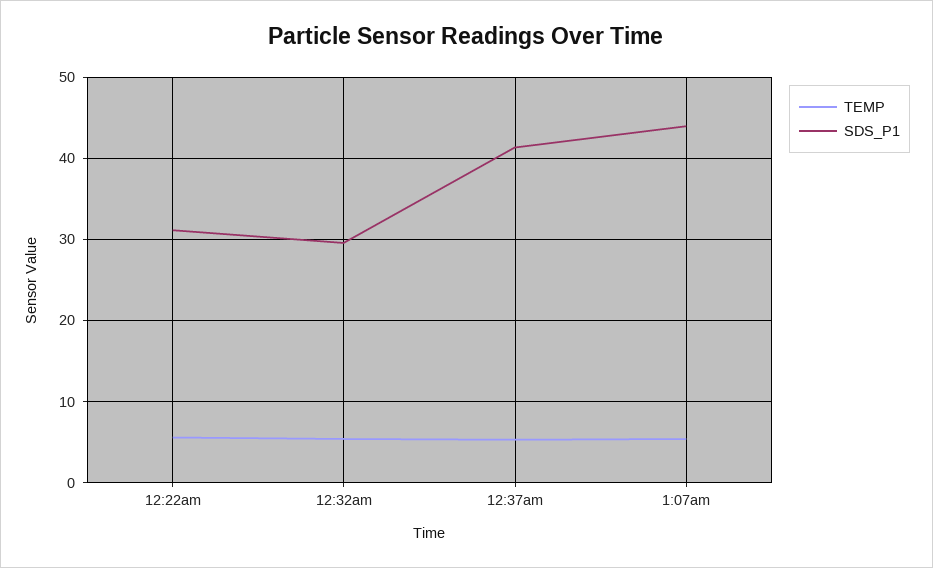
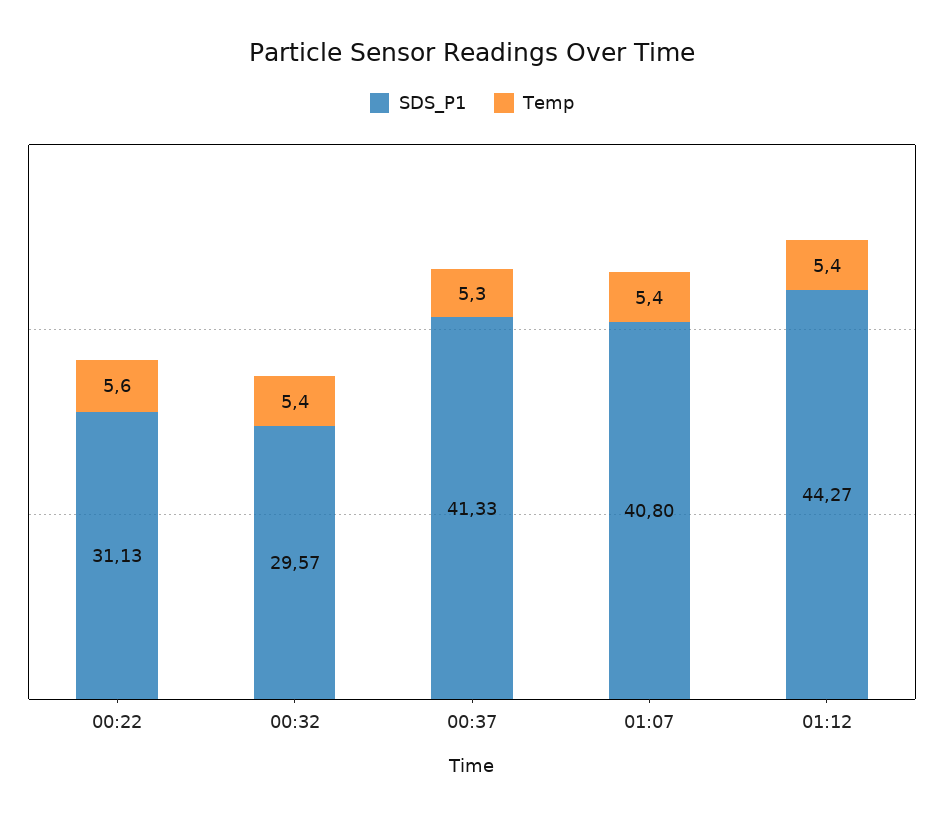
SDS_P1, 1:07am: 44 -> 40.8
SDS_P1, 01:12: none -> 44.27
TEMP, 01:12: none -> 5.4

